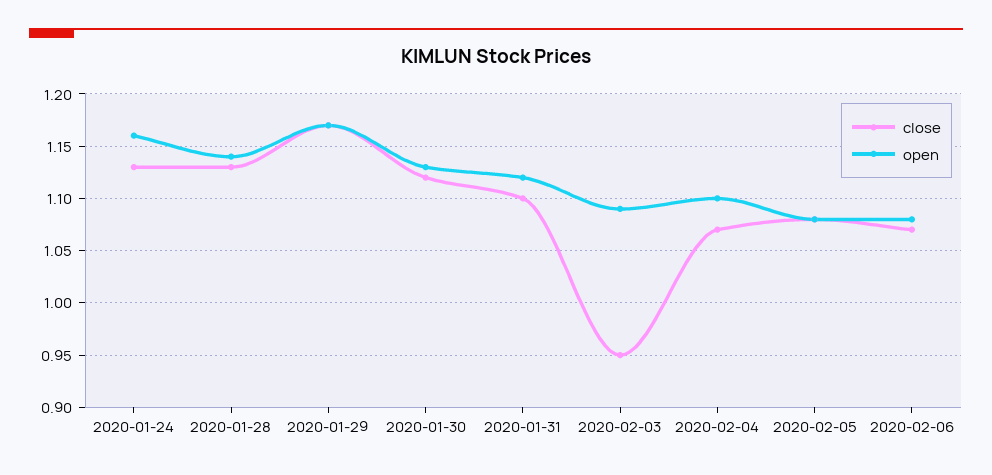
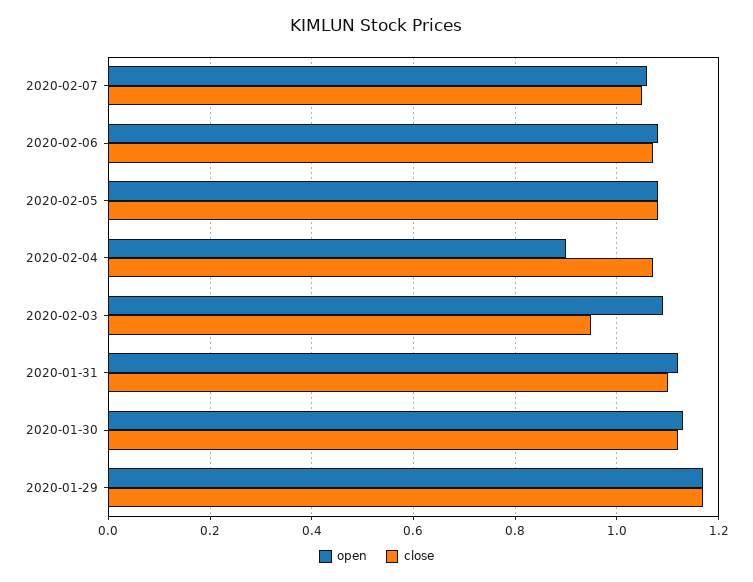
close, 2020-01-24: 1.13 -> none
open, 2020-01-24: 1.16 -> none
close, 2020-01-28: 1.13 -> none
open, 2020-01-28: 1.14 -> none
open, 2020-02-04: 1.1 -> 0.9
open, 2020-02-07: none -> 1.05
close, 2020-02-07: none -> 1.05

